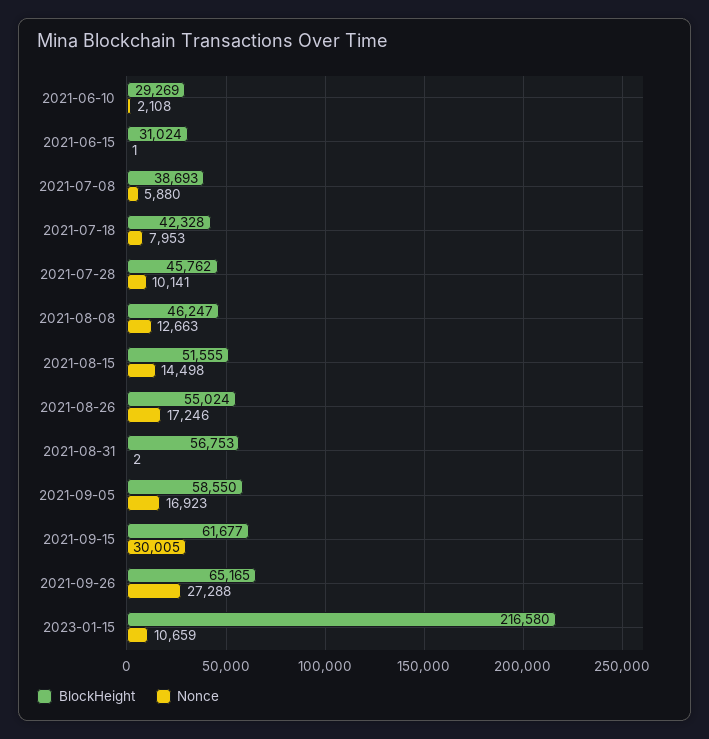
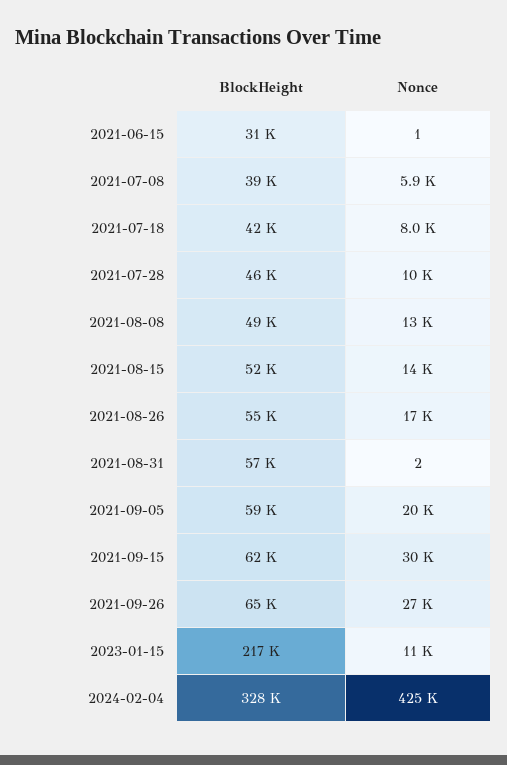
BlockHeight, 2021-06-10: 29269 -> none
Nonce, 2021-06-10: 2108 -> none
BlockHeight, 2021-08-08: 46247 -> 49000
Nonce, 2021-09-05: 16923 -> 20000
BlockHeight, 2024-02-04: none -> 328000
Nonce, 2024-02-04: none -> 425000

